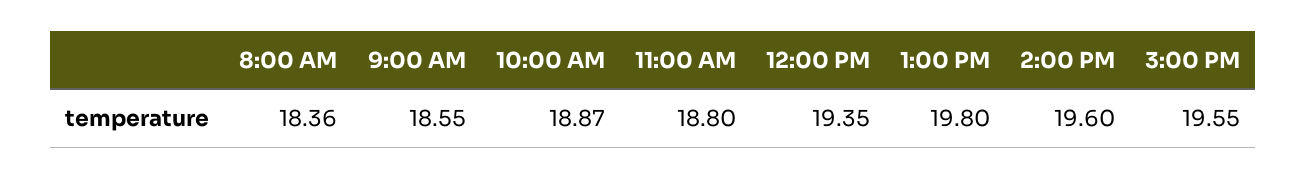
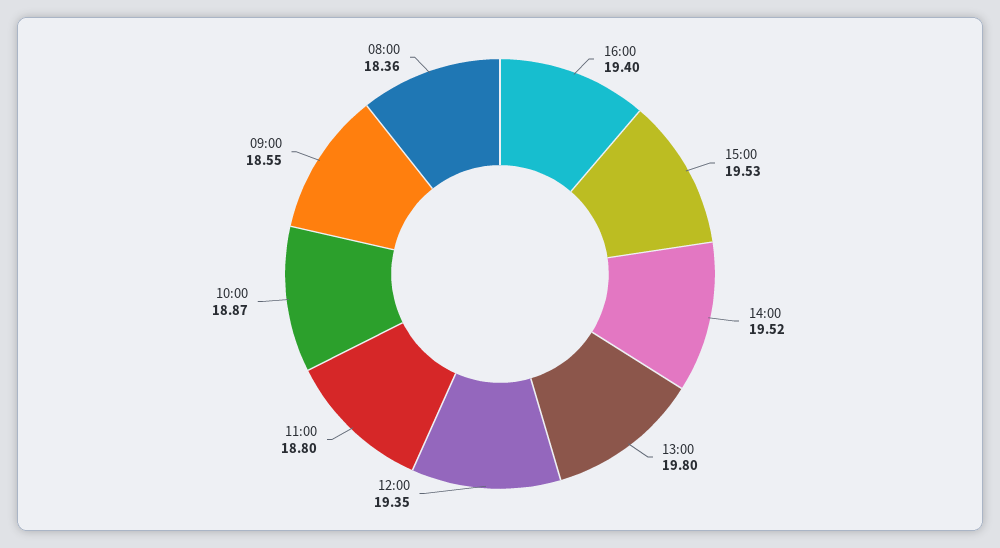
2:00 PM: 19.6 -> 19.52
3:00 PM: 19.55 -> 19.53
16:00: none -> 19.4

